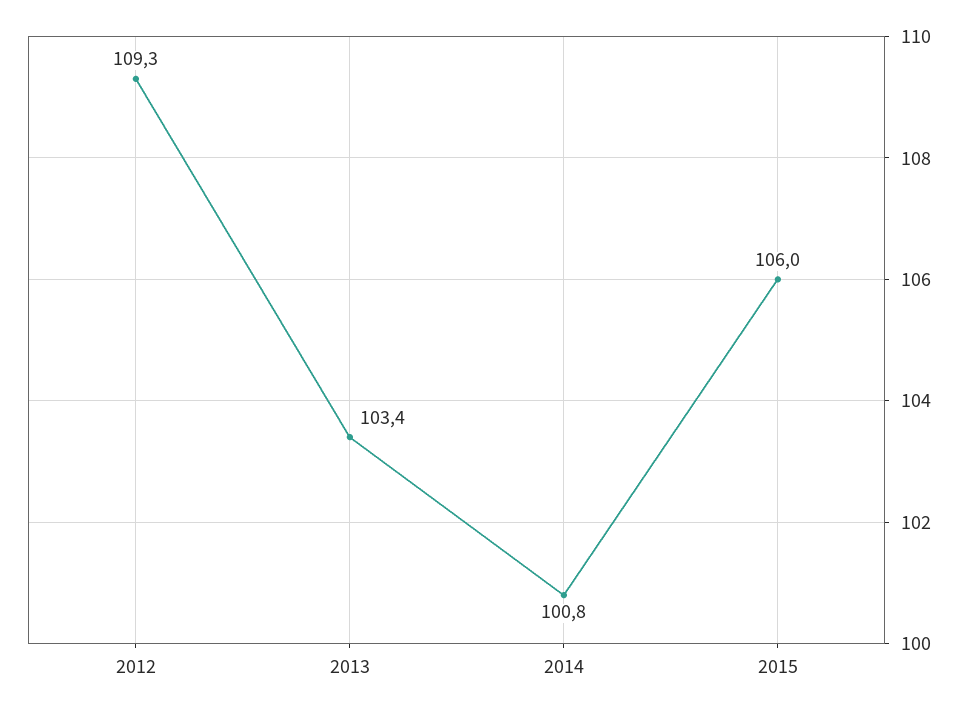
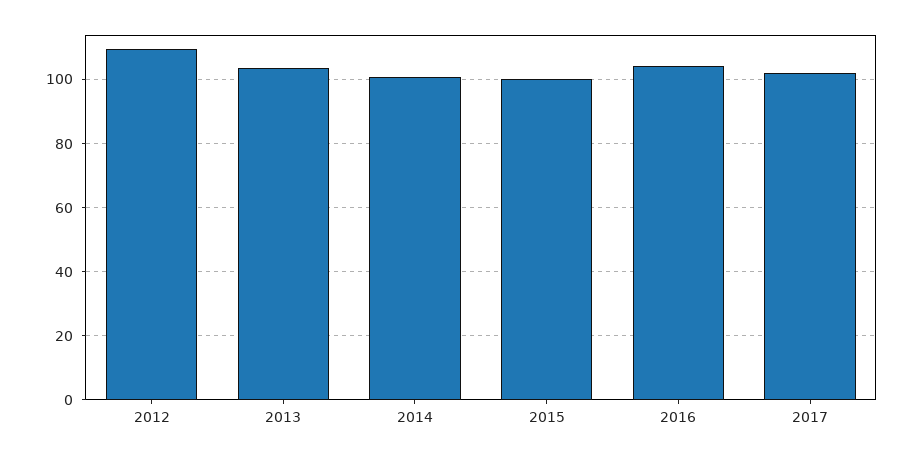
2015: 106 -> 100
2016: none -> 104
2017: none -> 102

